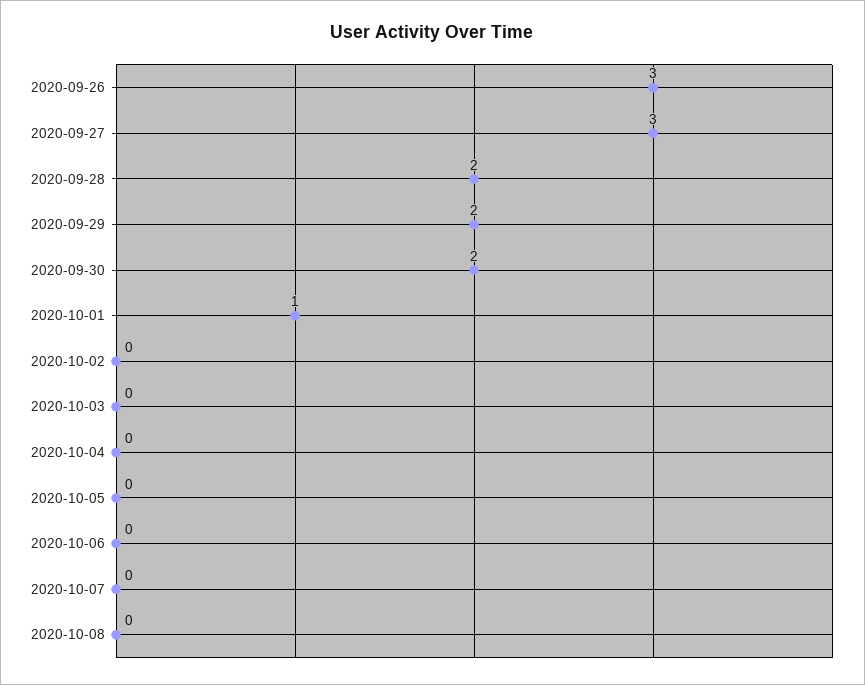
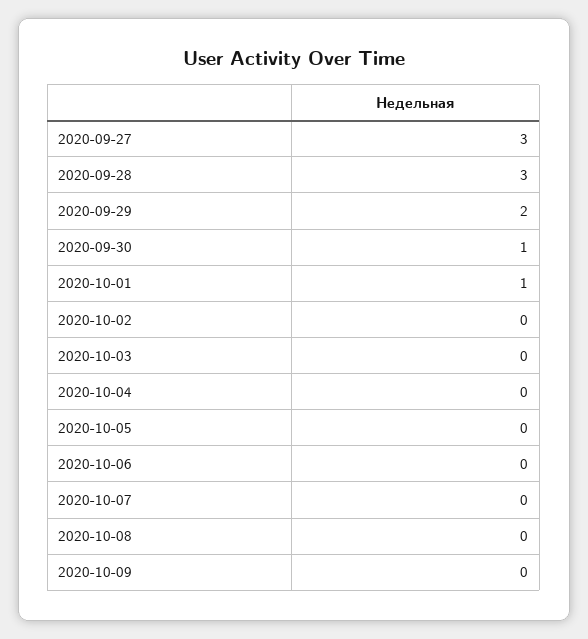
2020-09-26: 3 -> none
2020-09-28: 2 -> 3
2020-09-30: 2 -> 1
2020-10-09: none -> 0

